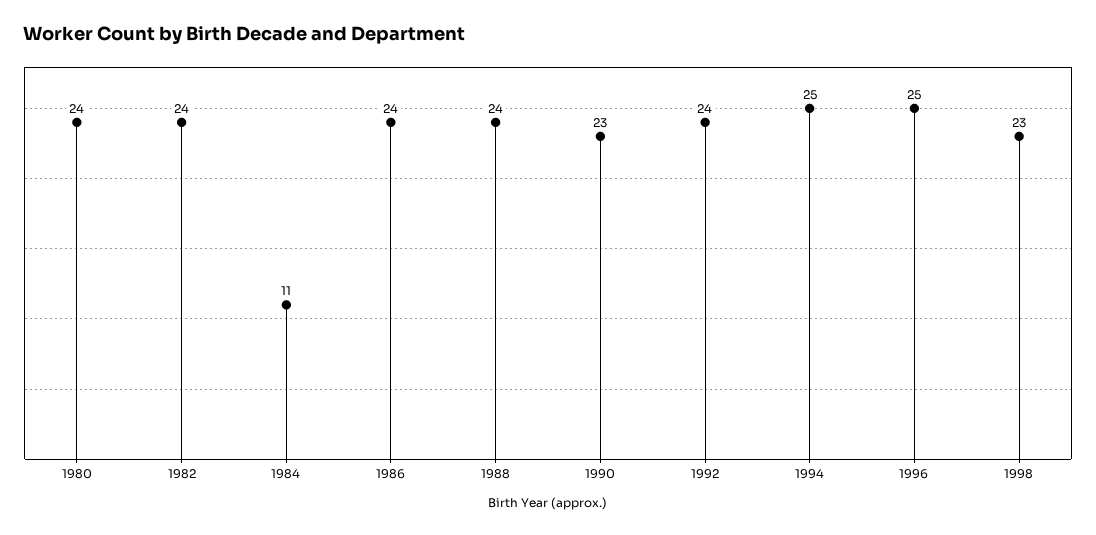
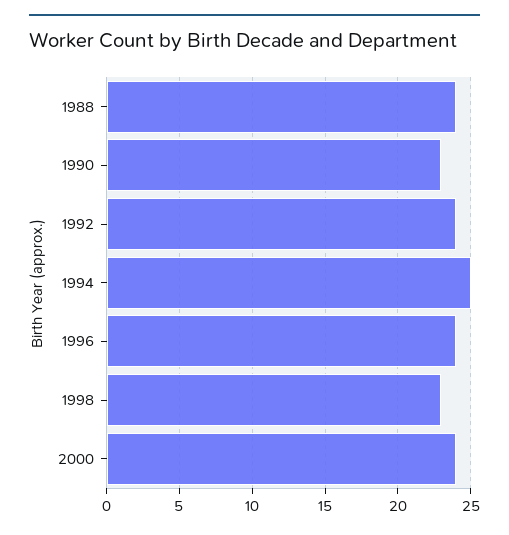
1980: 24 -> none
1982: 24 -> none
1984: 11 -> none
1986: 24 -> none
1996: 25 -> 24
2000: none -> 24

